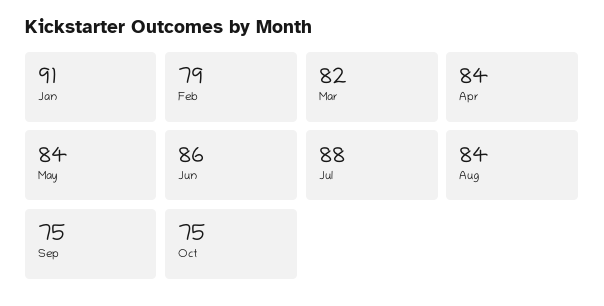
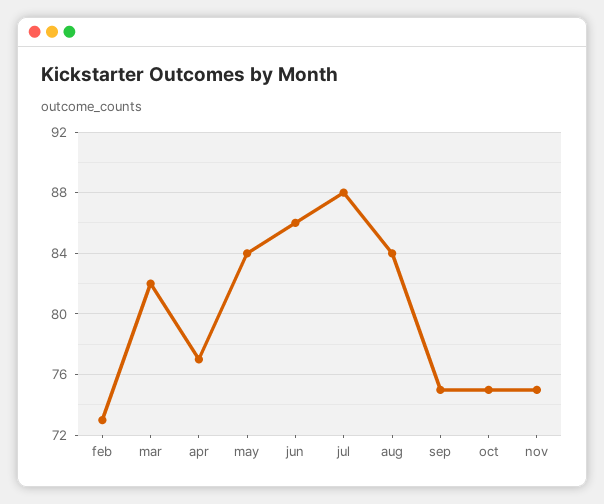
Jan: 91 -> none
Feb: 79 -> 73
Apr: 84 -> 77
nov: none -> 75

